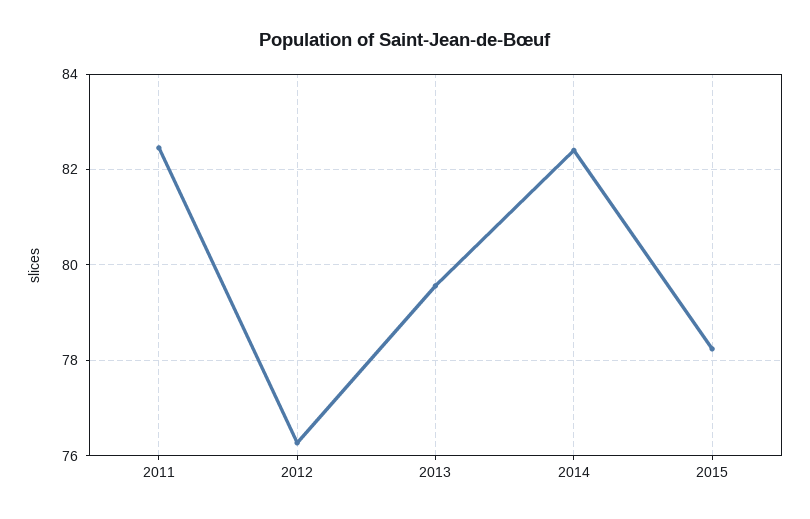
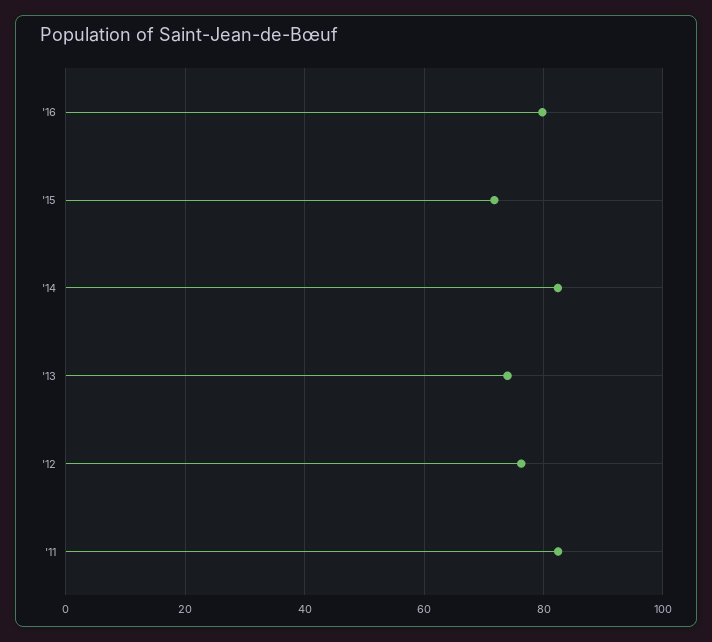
2013: 79.6 -> 74
2015: 78.2 -> 72
'16: none -> 80

